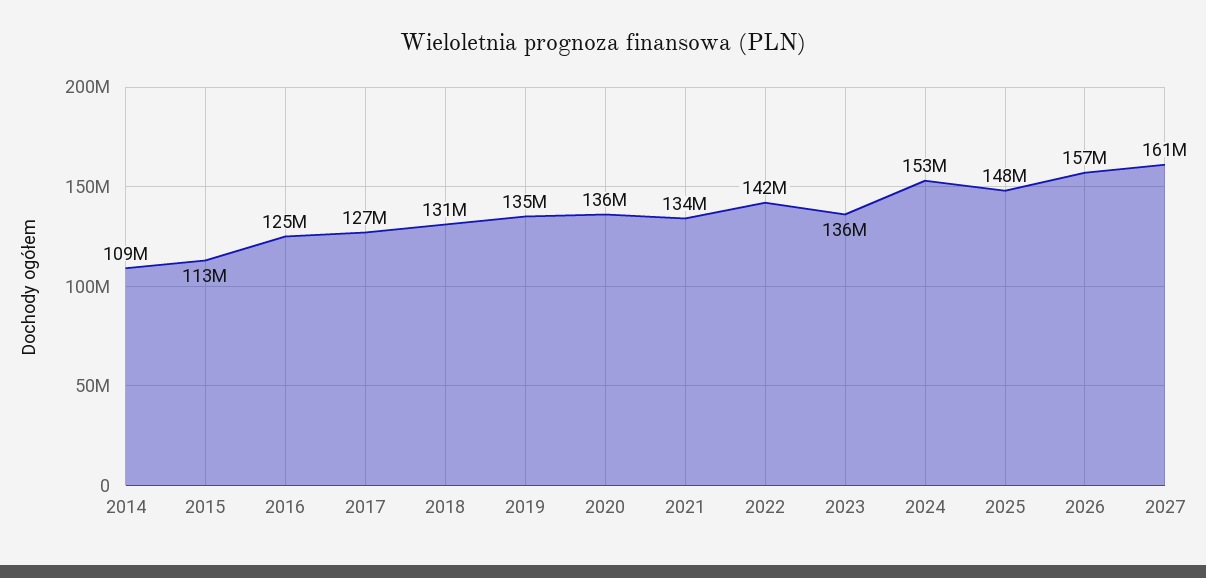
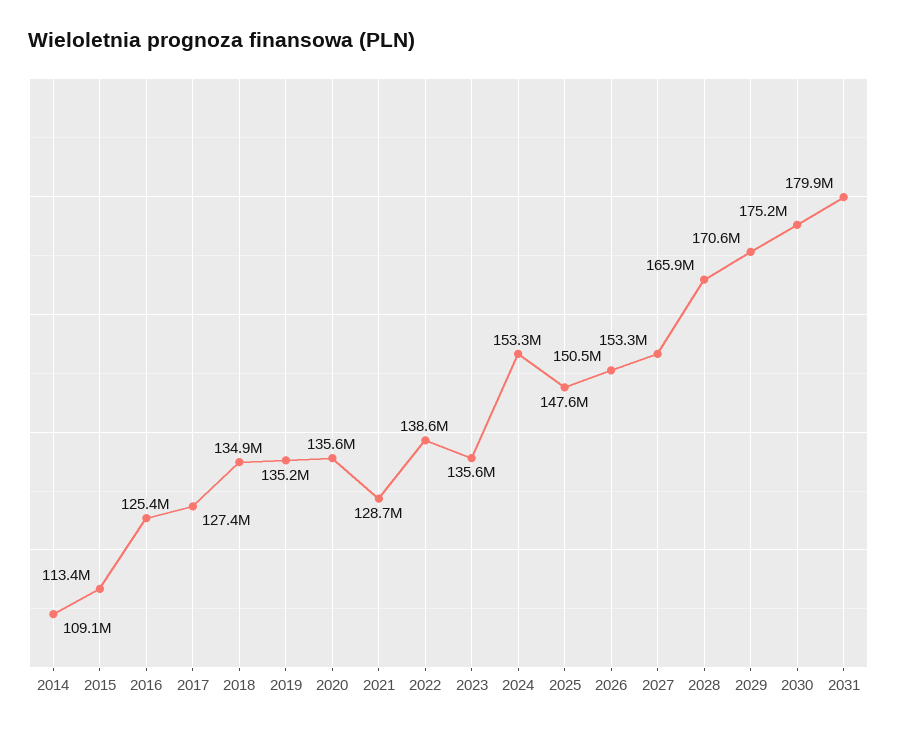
2018: 131000000 -> 134900000
2021: 134000000 -> 128700000
2022: 142000000 -> 138600000
2026: 157000000 -> 150500000
2027: 161000000 -> 153300000
2028: none -> 165900000
2029: none -> 170600000
2030: none -> 175200000
2031: none -> 179900000

